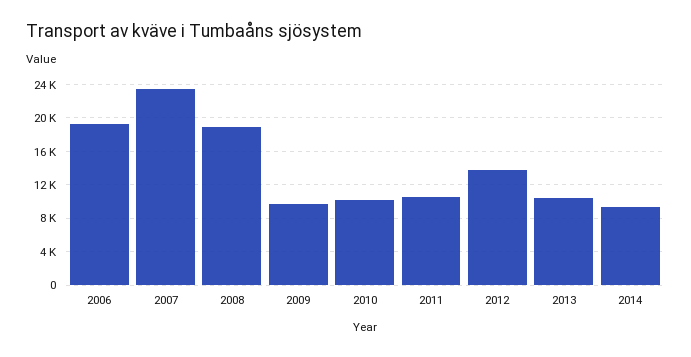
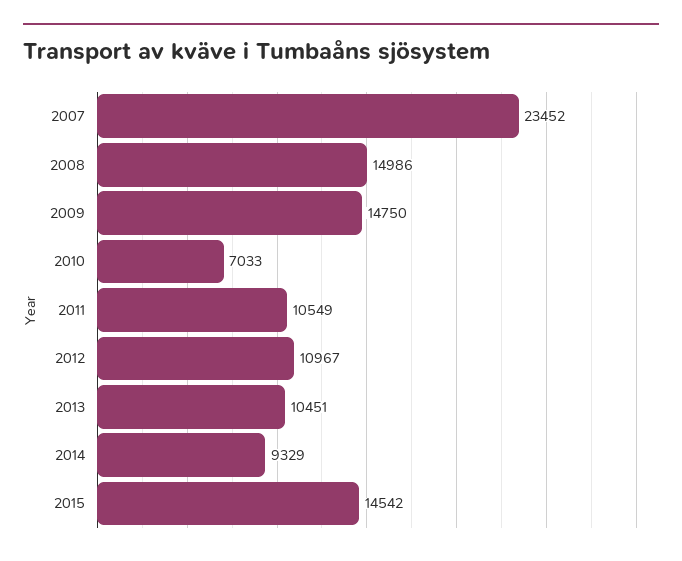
2006: 19000 -> none
2008: 19000 -> 14986
2009: 10000 -> 14750
2010: 10000 -> 7033
2012: 14000 -> 10967
2015: none -> 14542

